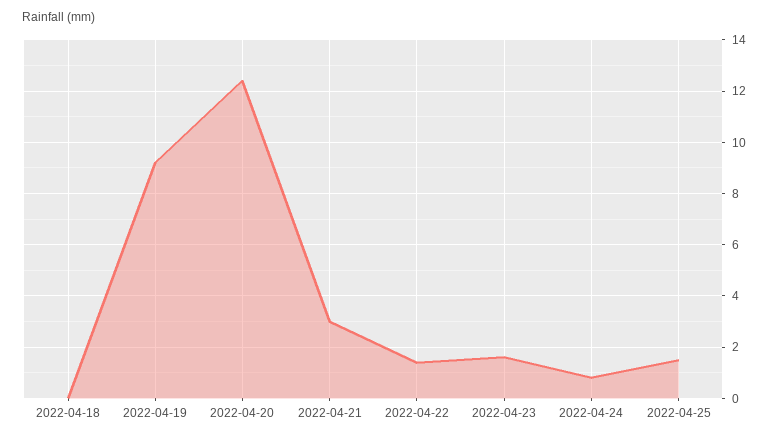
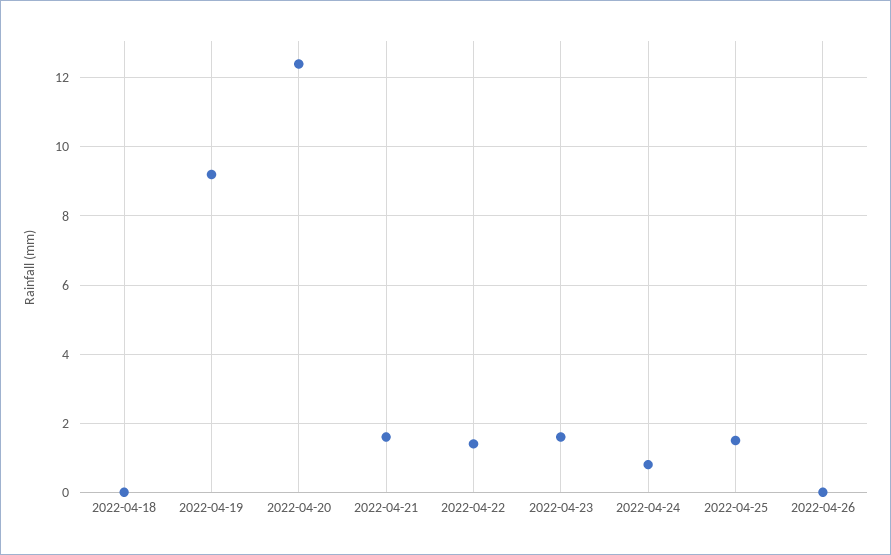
2022-04-21: 3 -> 1.5
2022-04-26: none -> 0

